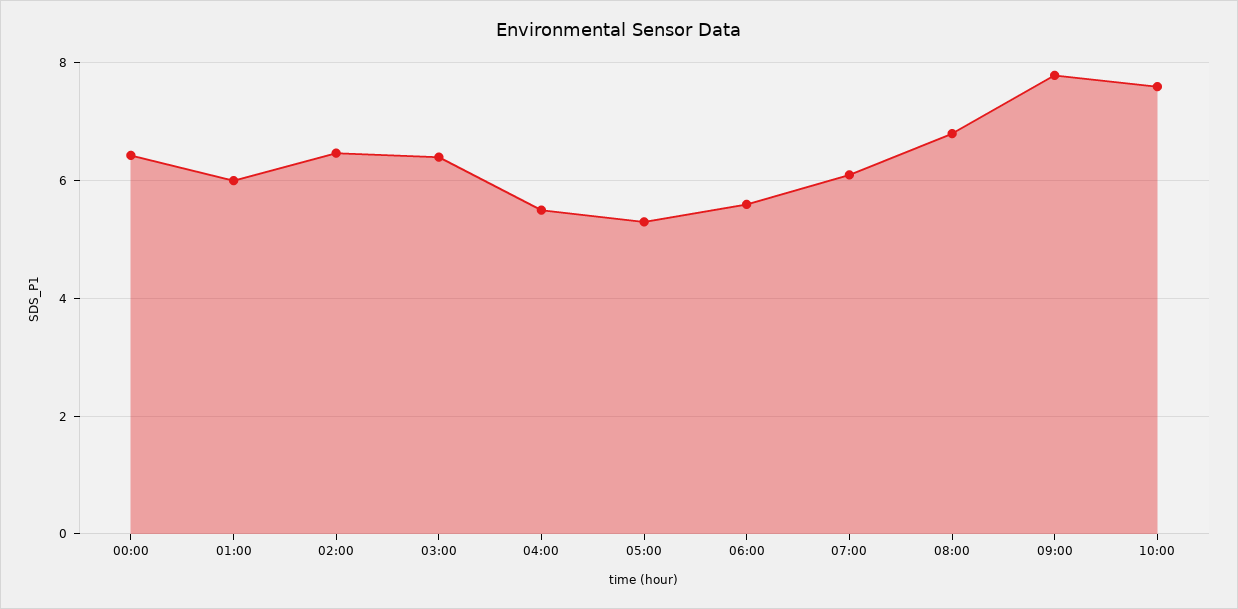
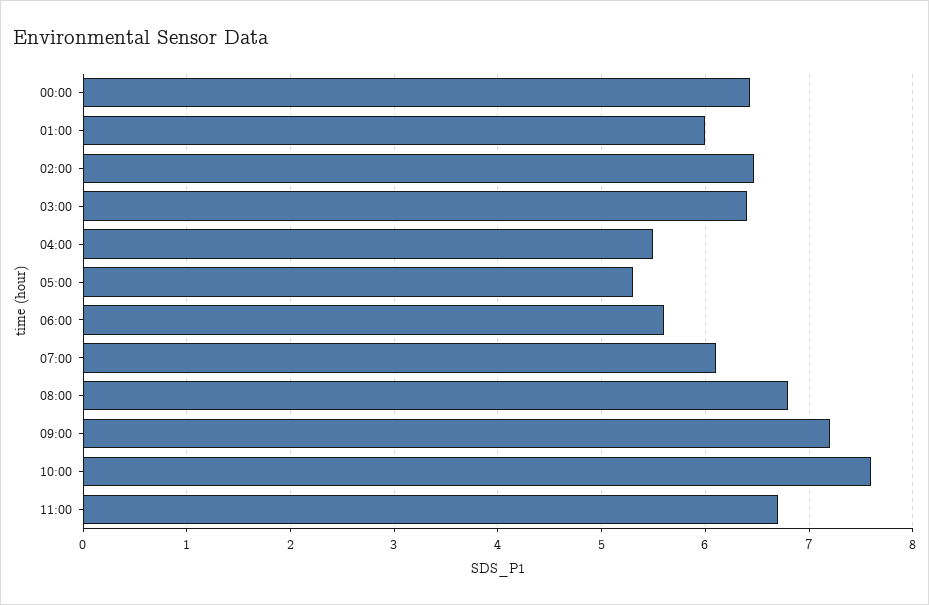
09:00: 7.8 -> 7.2
11:00: none -> 6.7

